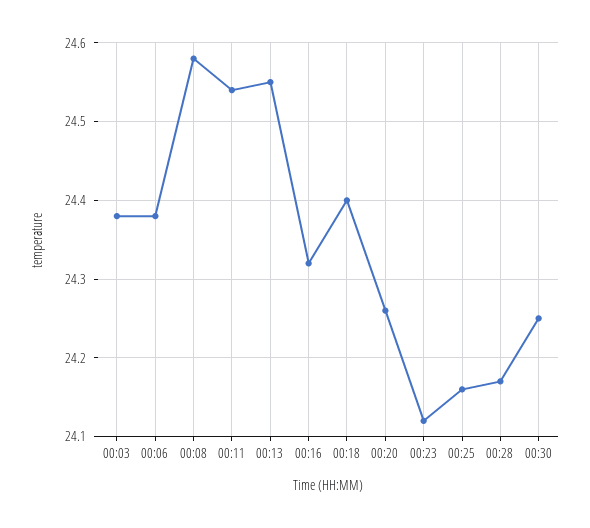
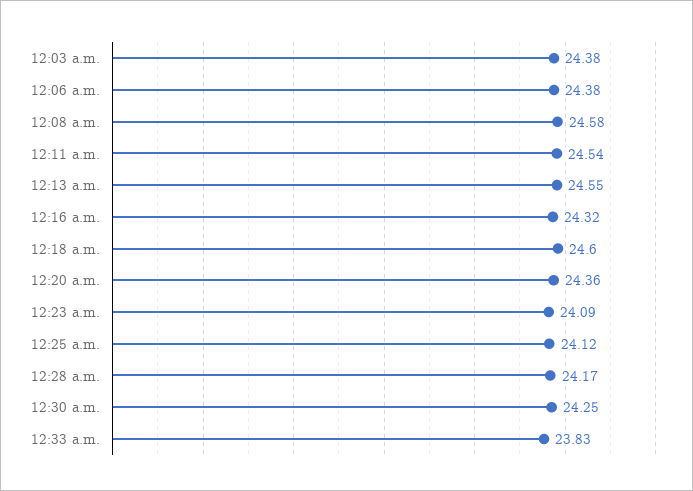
00:18: 24.4 -> 24.6
00:20: 24.26 -> 24.36
00:23: 24.12 -> 24.09
00:25: 24.16 -> 24.12
12:33 a.m.: none -> 23.83

